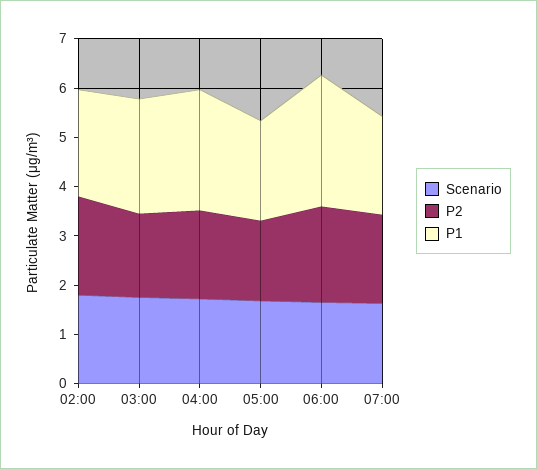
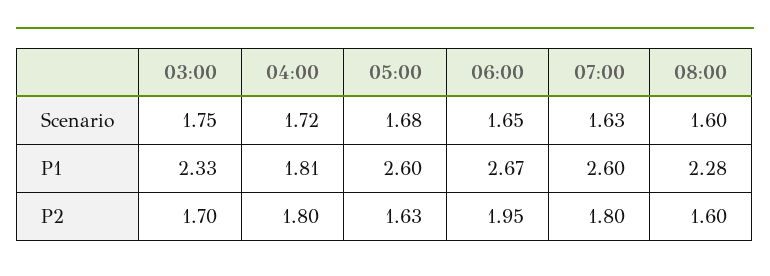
Scenario, 02:00: 1.8 -> none
P2, 02:00: 2 -> none
P1, 02:00: 2.2 -> none
P1, 04:00: 2.4 -> 1.81
P1, 05:00: 2 -> 2.6
P1, 07:00: 2 -> 2.6
Scenario, 08:00: none -> 1.6
P1, 08:00: none -> 2.28
P2, 08:00: none -> 1.6

